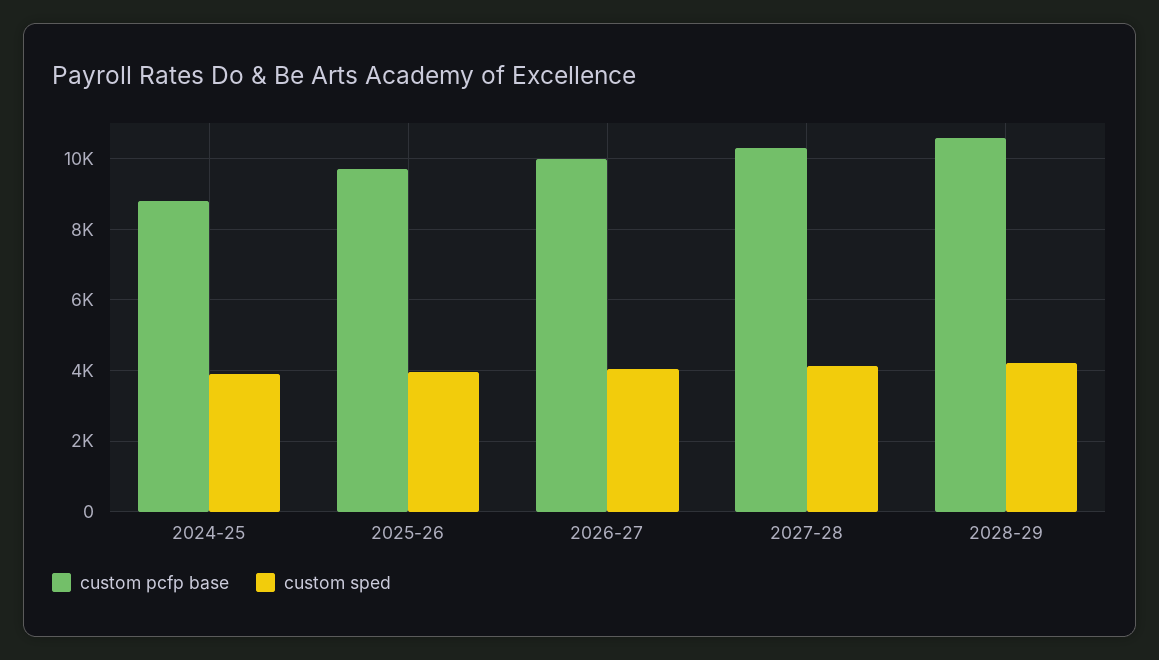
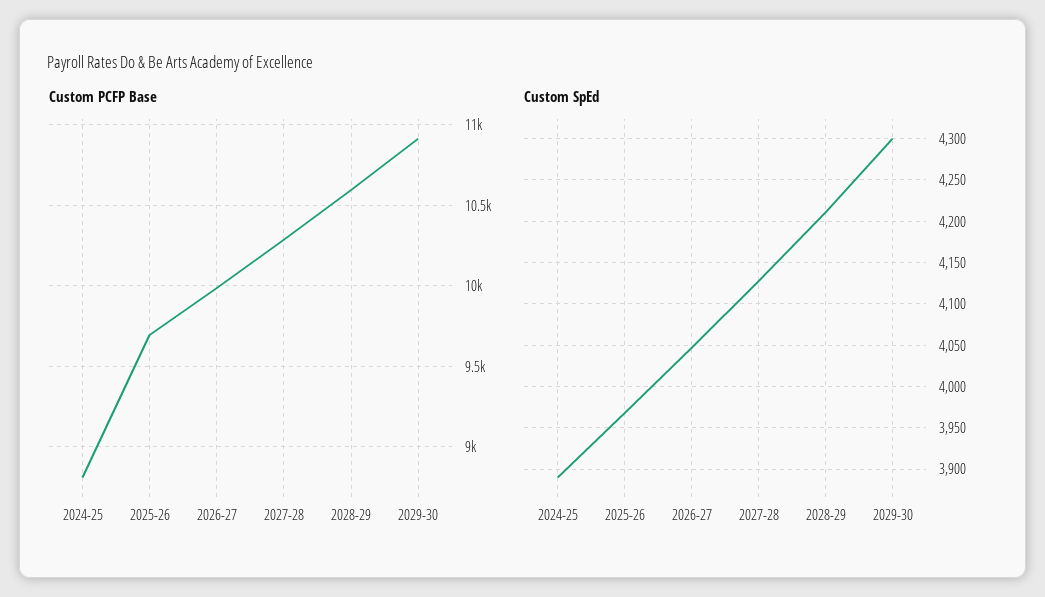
custom pcfp base, 2029-30: none -> 10900
custom sped, 2029-30: none -> 4300

